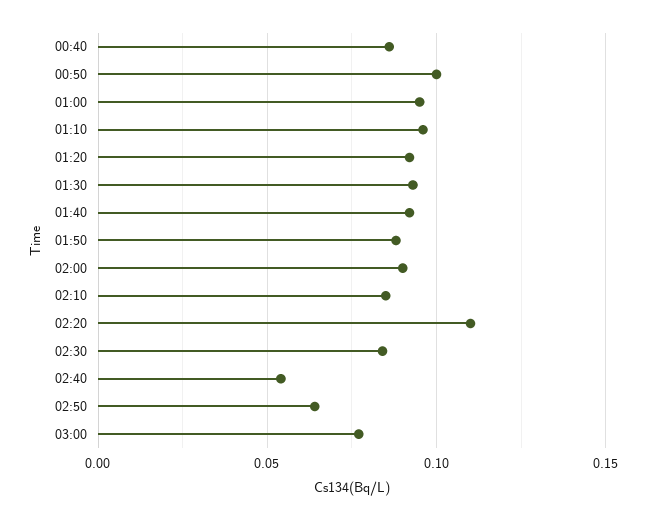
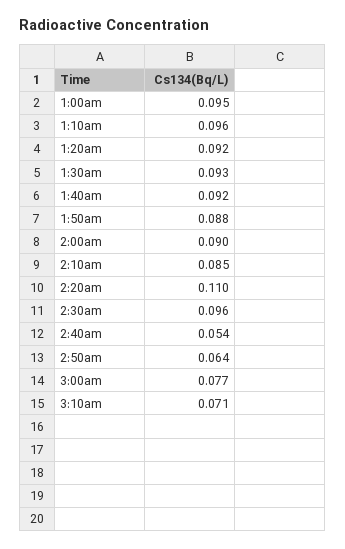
00:40: 0.085 -> none
00:50: 0.1 -> none
02:30: 0.085 -> 0.096
3:10am: none -> 0.071

